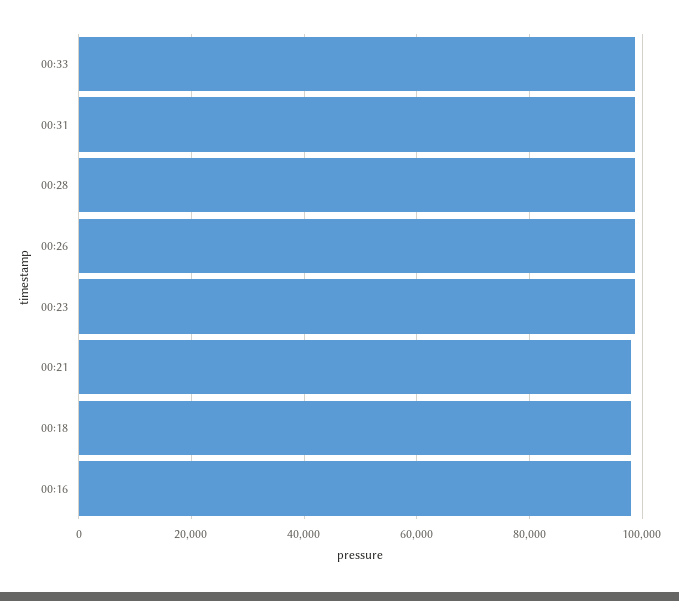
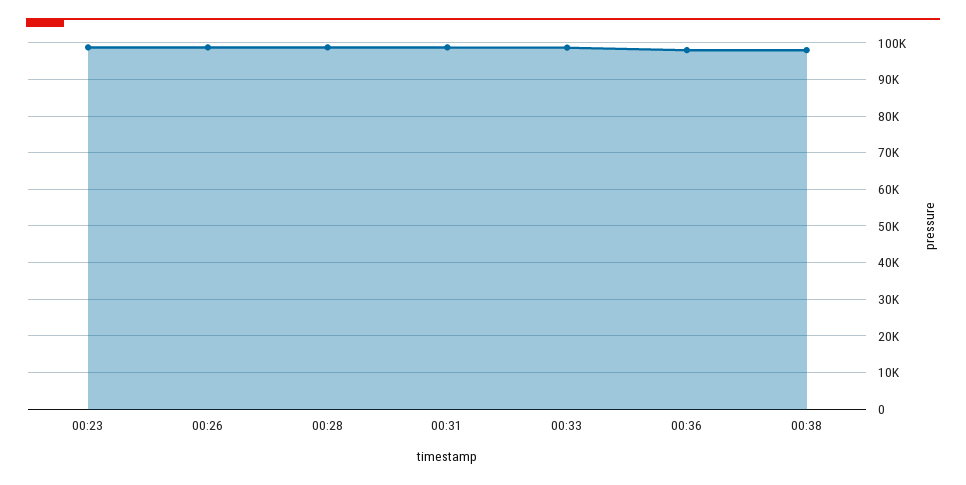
00:21: 98000 -> none
00:18: 98000 -> none
00:16: 98000 -> none
00:36: none -> 98000
00:38: none -> 98000

